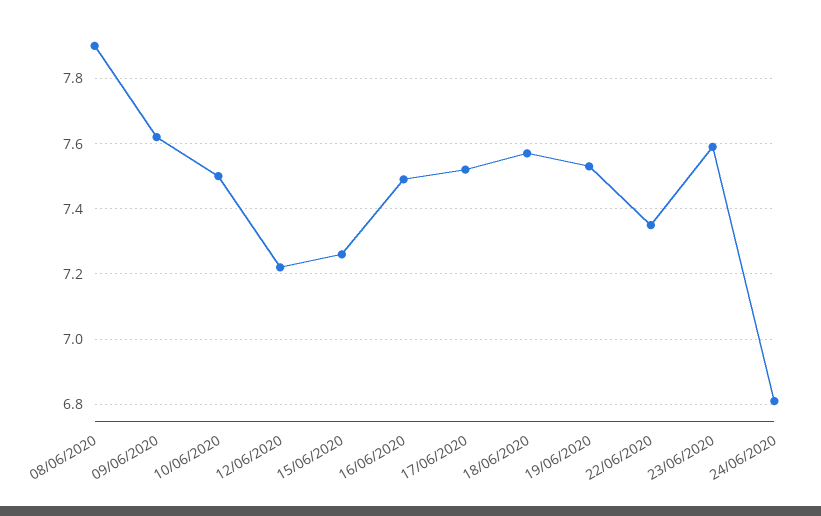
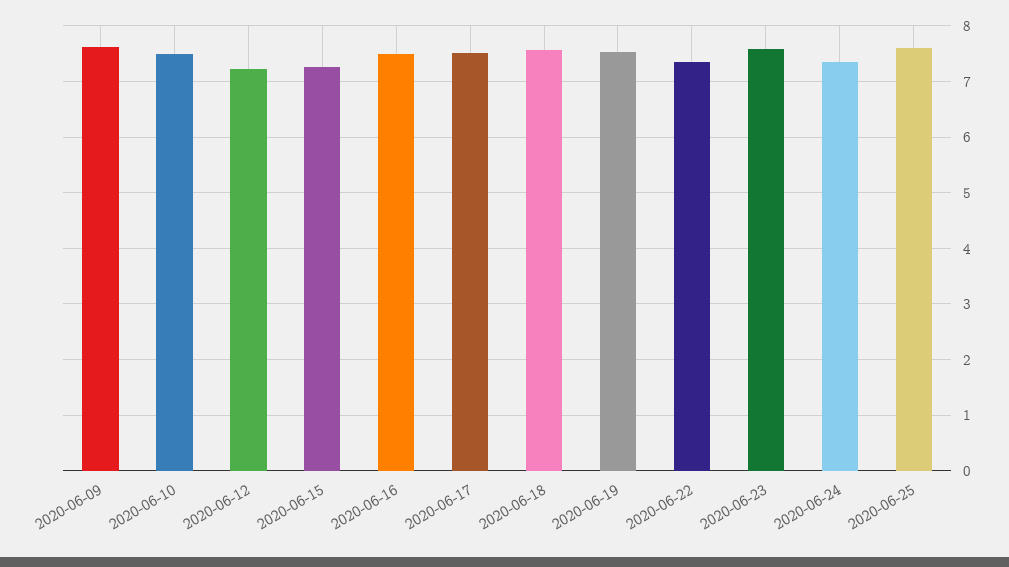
08/06/2020: 7.9 -> none
24/06/2020: 6.8 -> 7.4
2020-06-25: none -> 7.6

